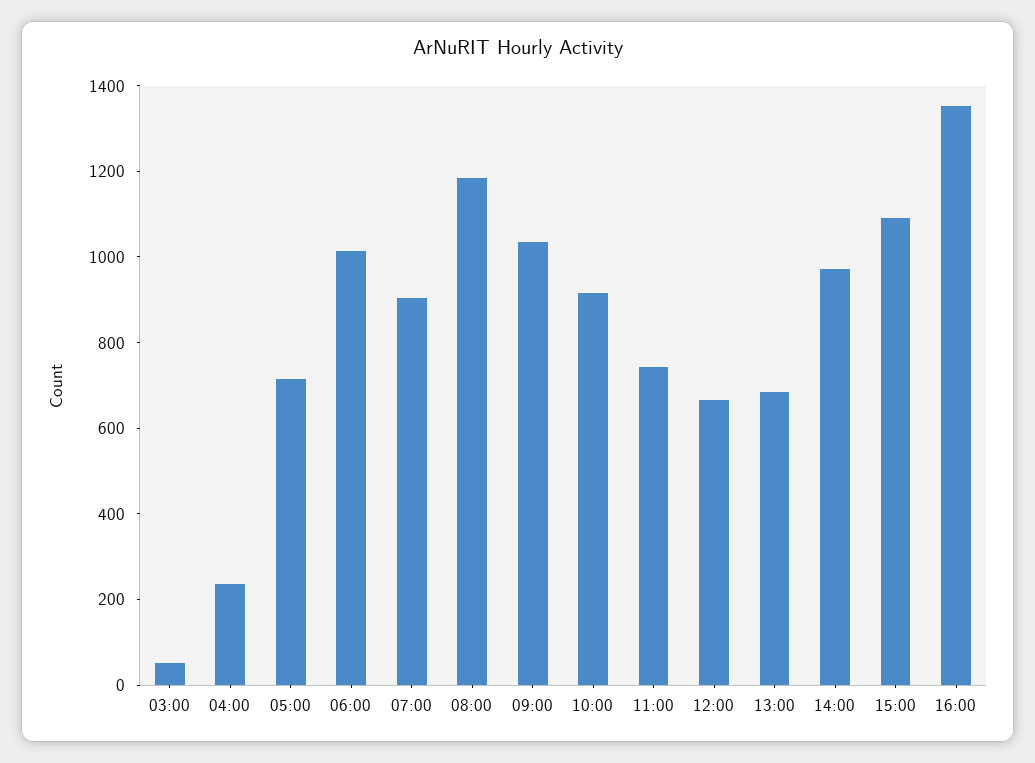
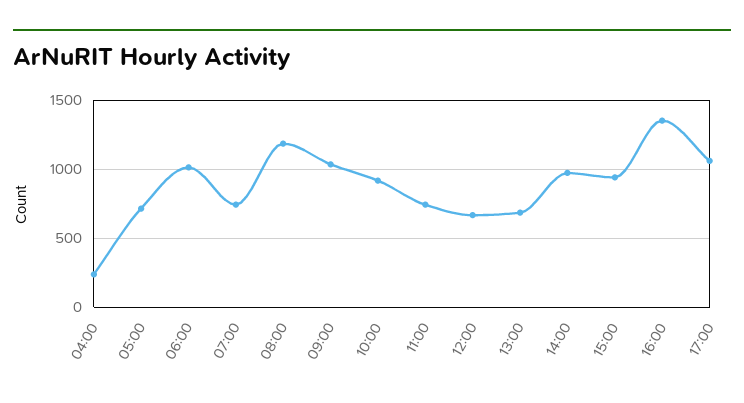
03:00: 50 -> none
07:00: 900 -> 750
15:00: 1100 -> 950
17:00: none -> 1050

